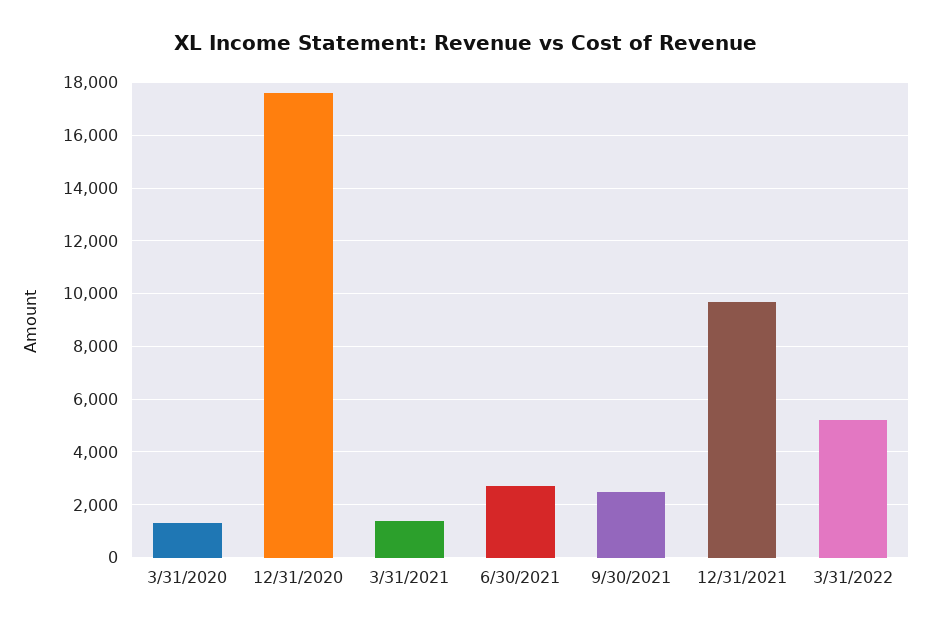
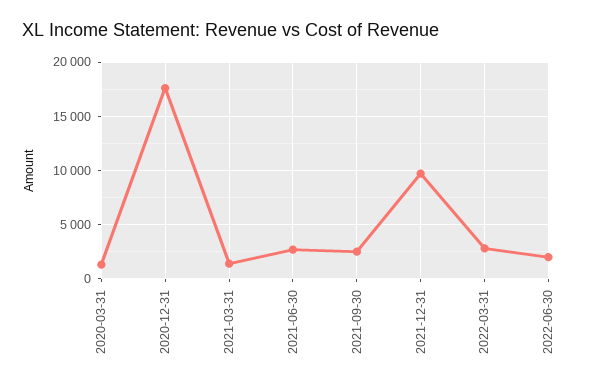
3/31/2022: 5250 -> 3000
2022-06-30: none -> 2000

